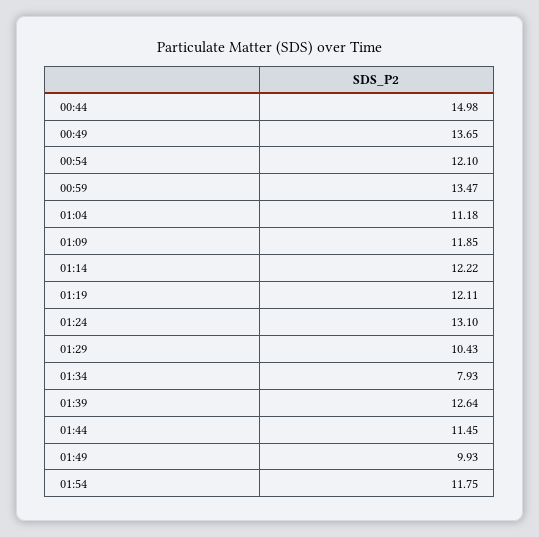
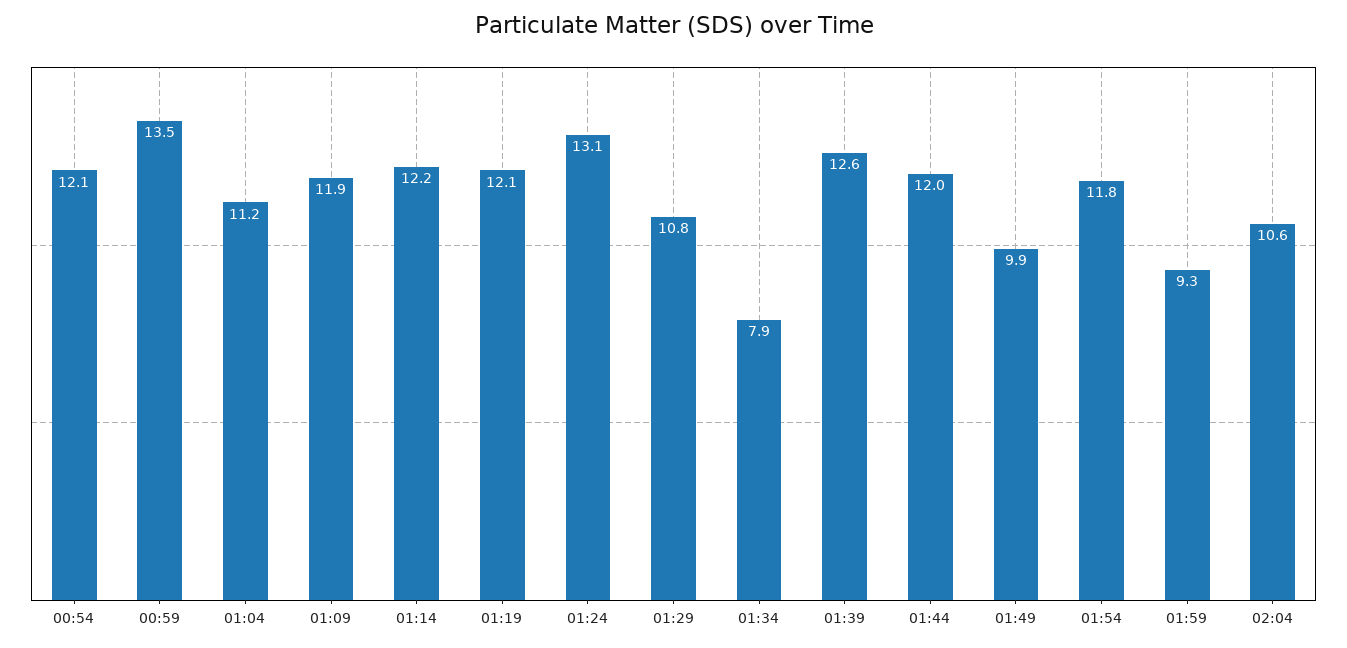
00:44: 14.98 -> none
00:49: 13.65 -> none
01:29: 10.43 -> 10.8
01:44: 11.45 -> 12
01:59: none -> 9.3
02:04: none -> 10.6

